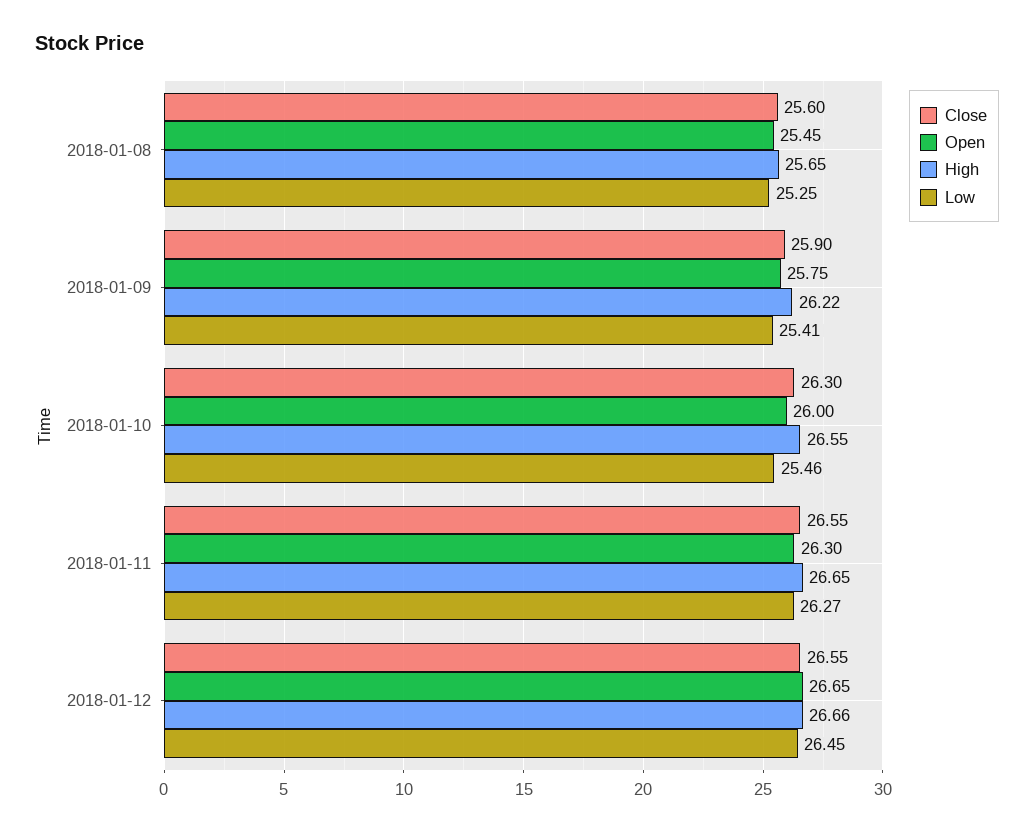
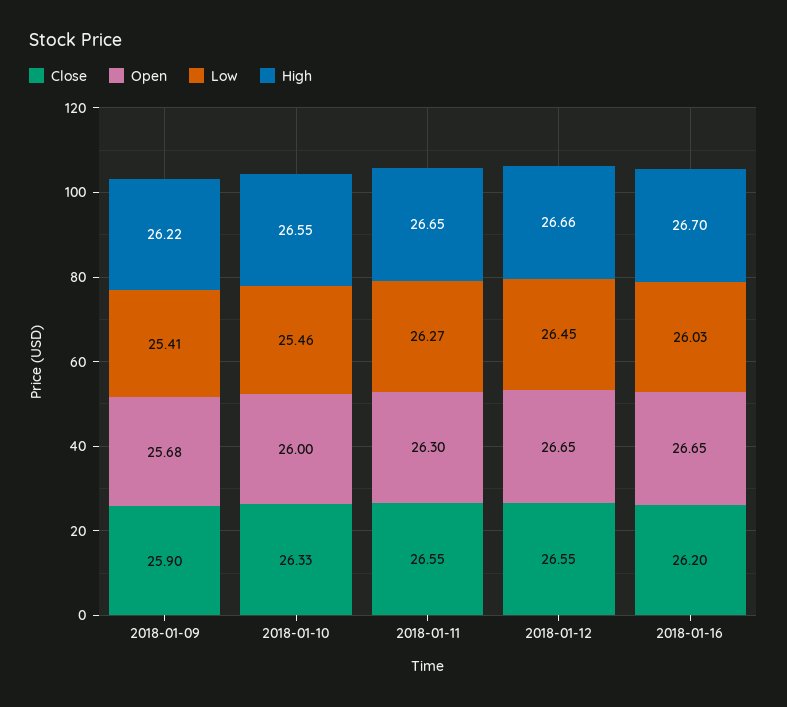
Close, 2018-01-08: 25.6 -> none
Open, 2018-01-08: 25.45 -> none
High, 2018-01-08: 25.65 -> none
Low, 2018-01-08: 25.25 -> none
Open, 2018-01-09: 25.75 -> 25.68
Close, 2018-01-10: 26.3 -> 26.33
Close, 2018-01-16: none -> 26.2
Open, 2018-01-16: none -> 26.65
Low, 2018-01-16: none -> 26.03
High, 2018-01-16: none -> 26.7

